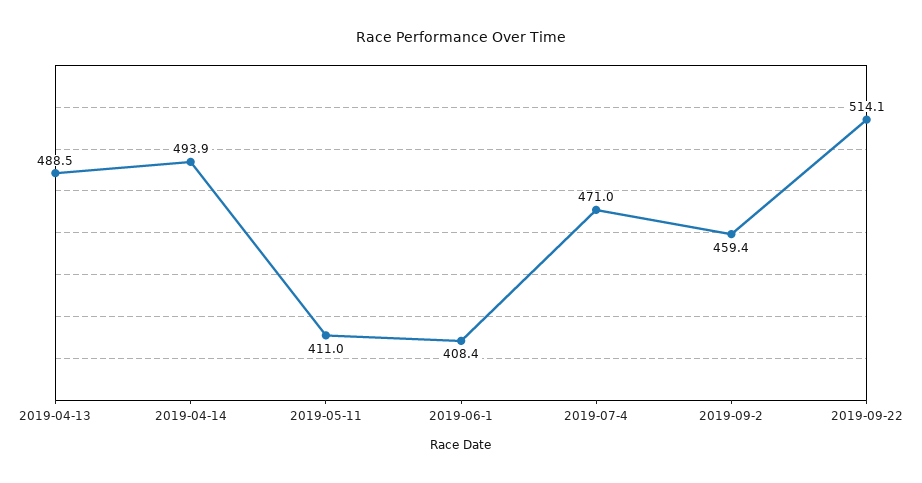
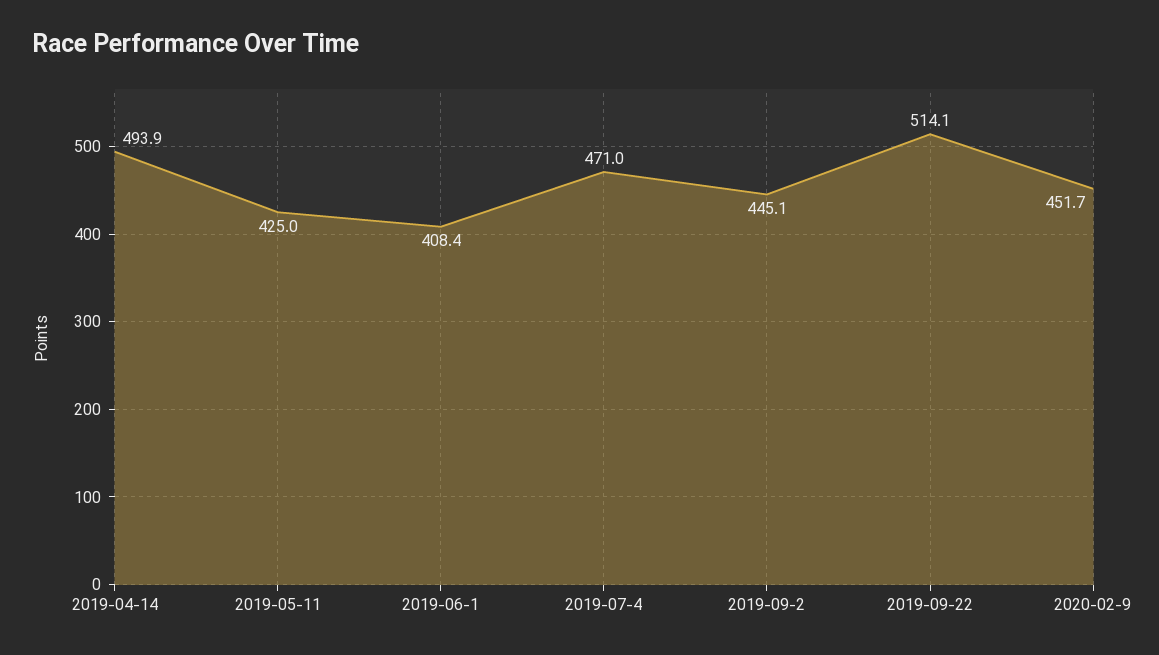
2019-04-13: 488.5 -> none
2019-05-11: 411 -> 425
2019-09-2: 459.4 -> 445.1
2020-02-9: none -> 451.7

